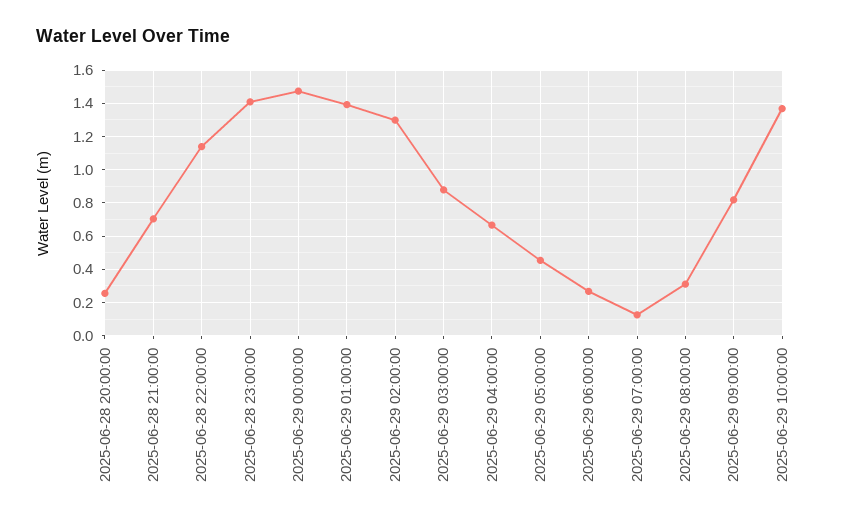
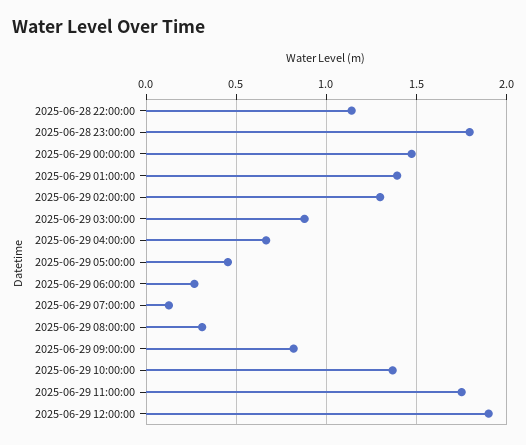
2025-06-28 20:00:00: 0.25 -> none
2025-06-28 21:00:00: 0.7 -> none
2025-06-28 23:00:00: 1.4 -> 1.8
2025-06-29 11:00:00: none -> 1.75
2025-06-29 12:00:00: none -> 1.9

